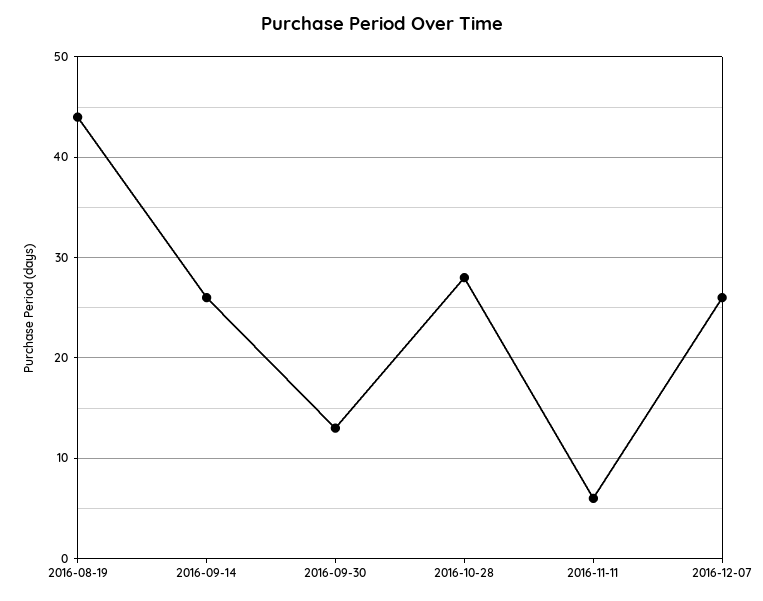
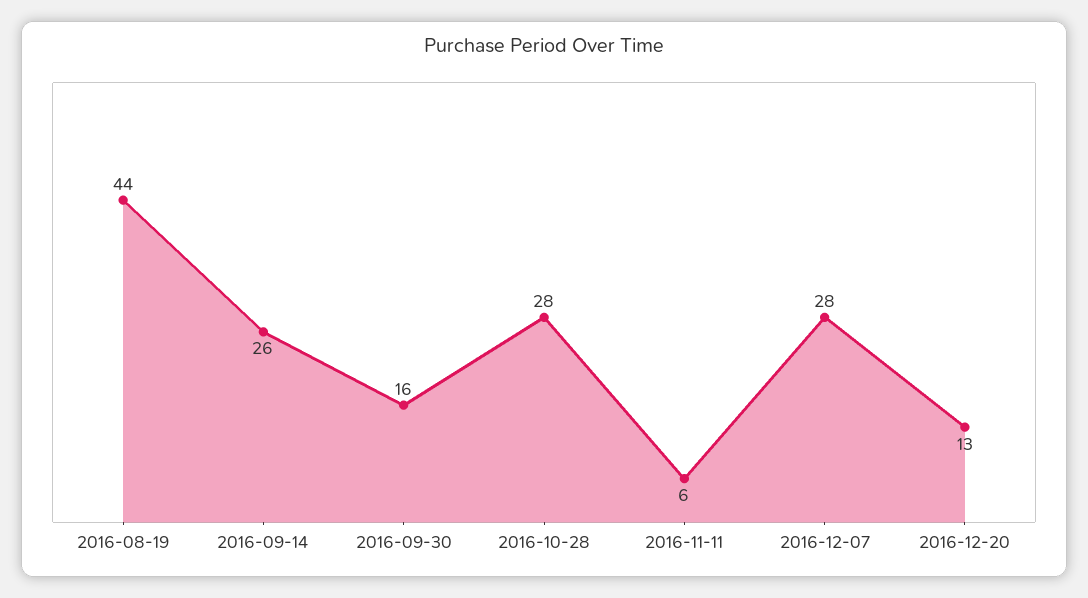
2016-09-30: 13 -> 16
2016-12-07: 26 -> 28
2016-12-20: none -> 13

